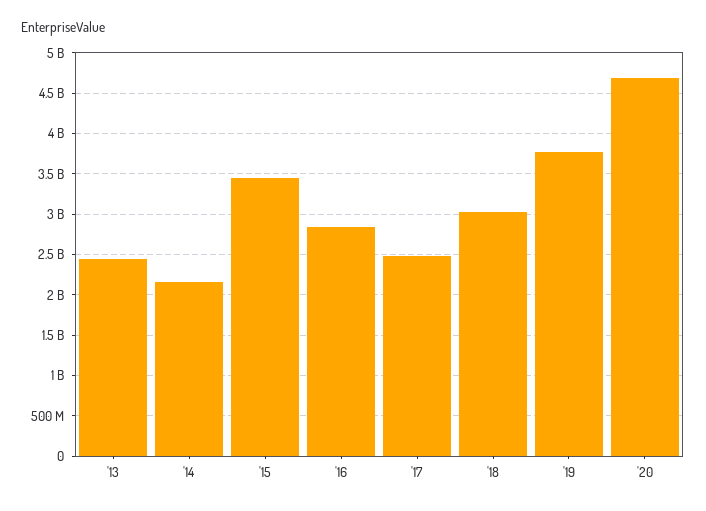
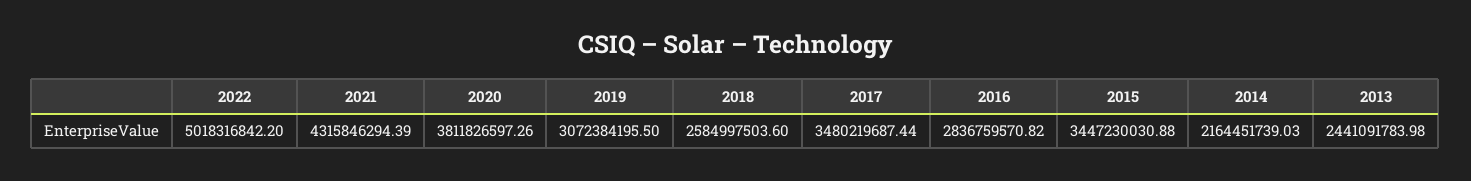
'17: 2500000000 -> 3480219687.44
'18: 3000000000 -> 2584997503.6
'19: 3800000000 -> 3072384195.5
'20: 4700000000 -> 3811826597.26
2022: none -> 5018316842.2
2021: none -> 4315846294.39

